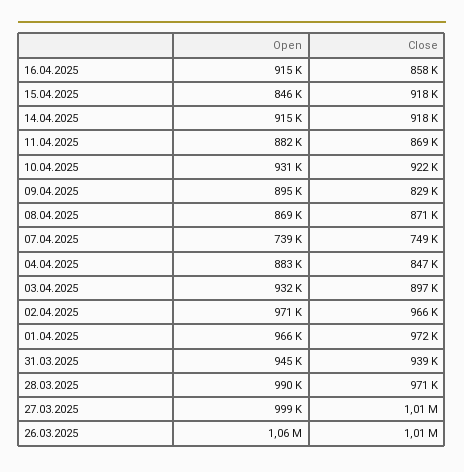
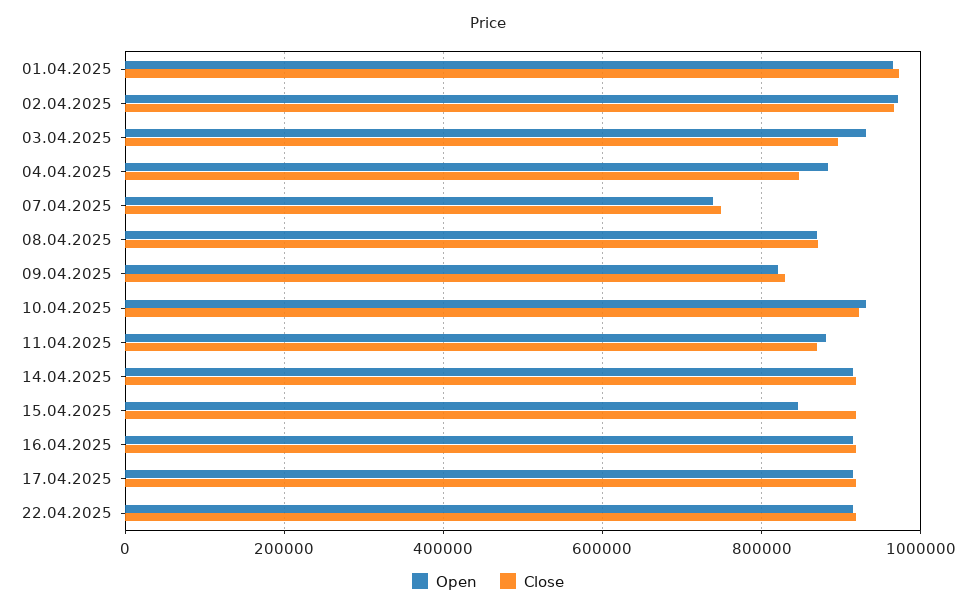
Close, 16.04.2025: 858000 -> 920000
Open, 09.04.2025: 895000 -> 820000
Open, 31.03.2025: 945000 -> none
Close, 31.03.2025: 939000 -> none
Open, 28.03.2025: 990000 -> none
Close, 28.03.2025: 971000 -> none
Open, 27.03.2025: 999000 -> none
Close, 27.03.2025: 1010000 -> none
Open, 26.03.2025: 1060000 -> none
Close, 26.03.2025: 1010000 -> none
Open, 17.04.2025: none -> 920000
Close, 17.04.2025: none -> 920000
Open, 22.04.2025: none -> 920000
Close, 22.04.2025: none -> 920000

